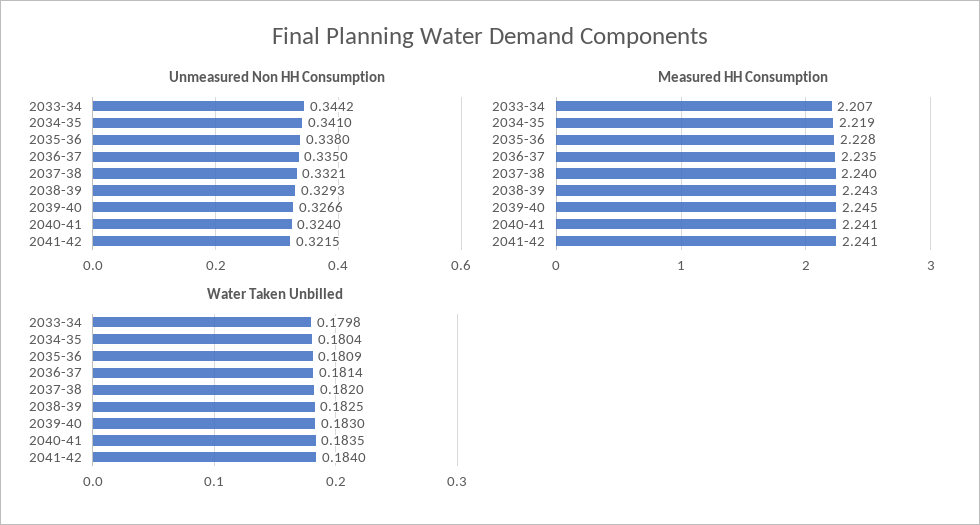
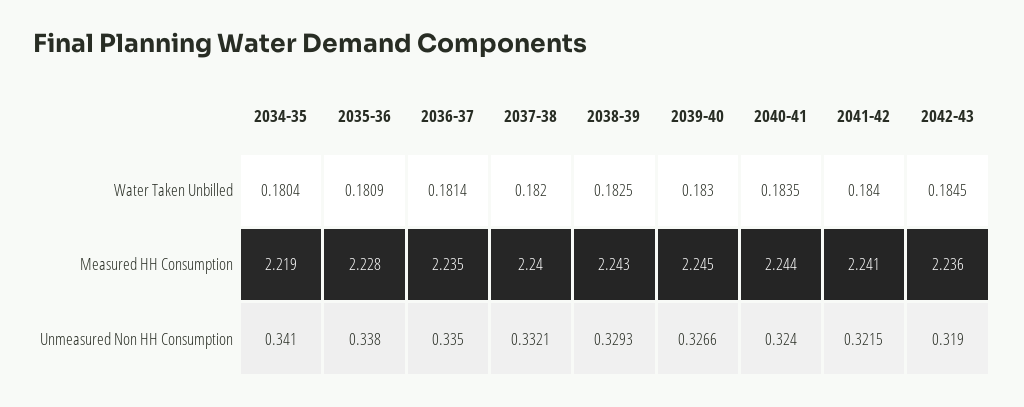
Unmeasured Non HH Consumption, 2033-34: 0.3442 -> none
Measured HH Consumption, 2033-34: 2.207 -> none
Measured HH Consumption, 2040-41: 2.241 -> 2.244
Water Taken Unbilled, 2033-34: 0.1798 -> none
Water Taken Unbilled, 2042-43: none -> 0.1845
Measured HH Consumption, 2042-43: none -> 2.236
Unmeasured Non HH Consumption, 2042-43: none -> 0.319

